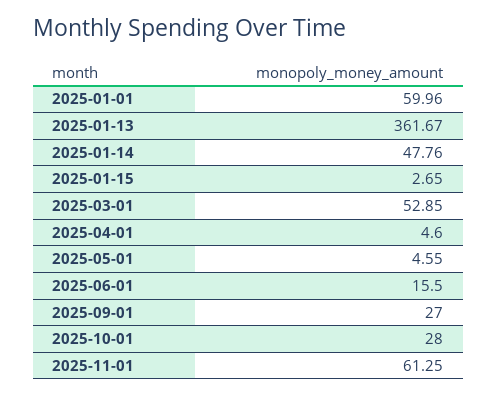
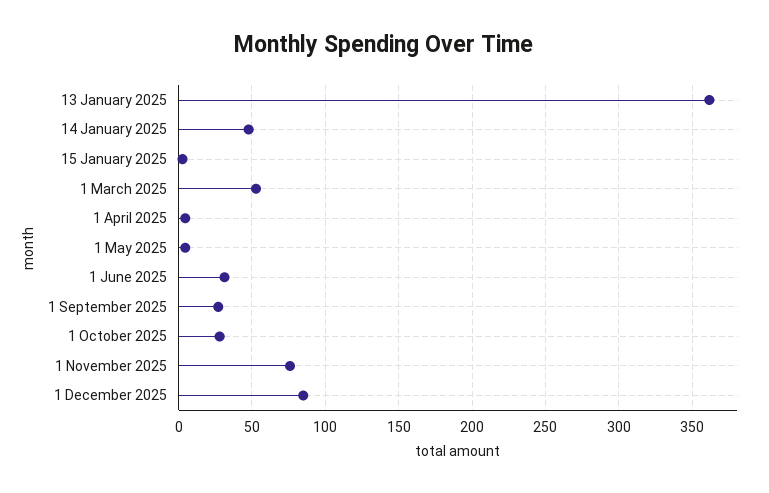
2025-01-01: 59.96 -> none
2025-06-01: 15.5 -> 30
2025-11-01: 61.25 -> 75
1 December 2025: none -> 85

